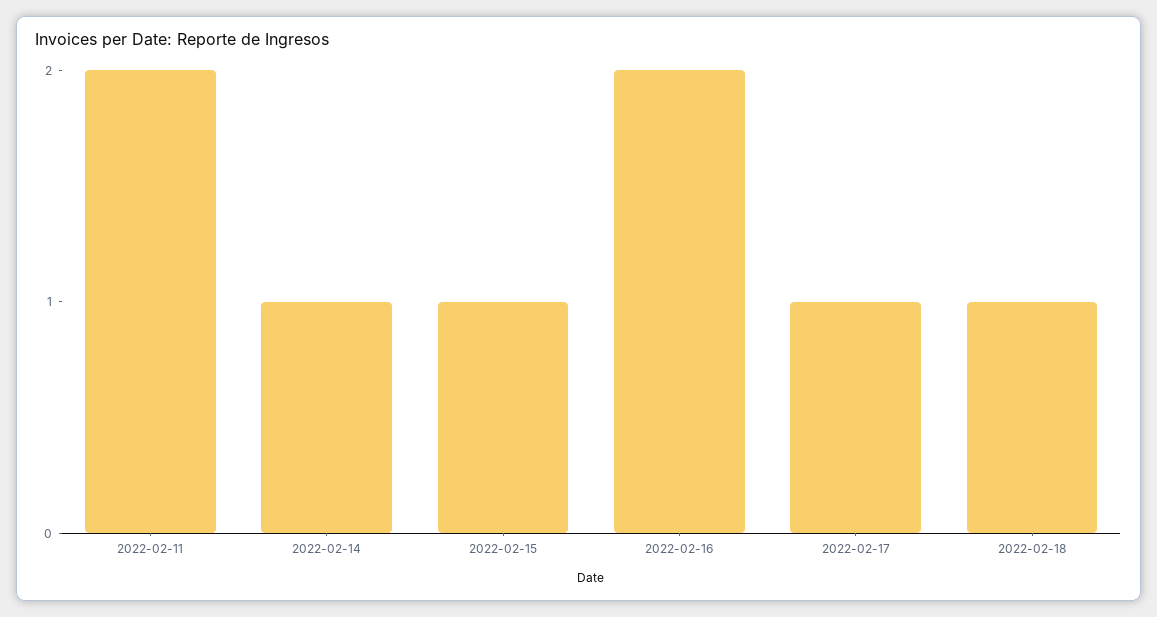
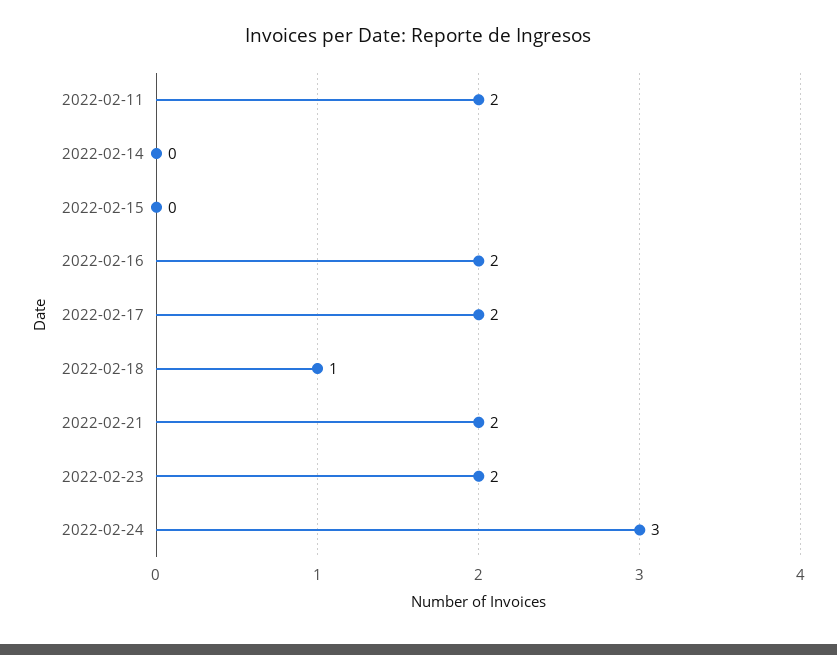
2022-02-14: 1 -> 0
2022-02-15: 1 -> 0
2022-02-17: 1 -> 2
2022-02-21: none -> 2
2022-02-23: none -> 2
2022-02-24: none -> 3

